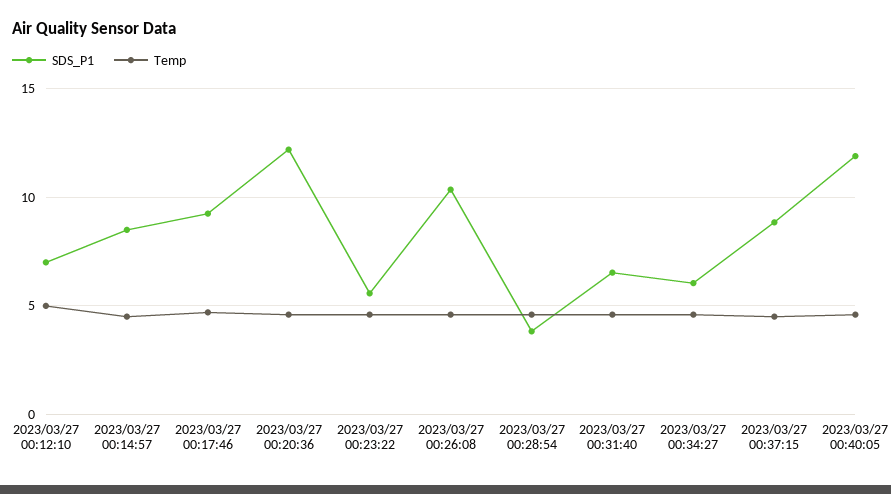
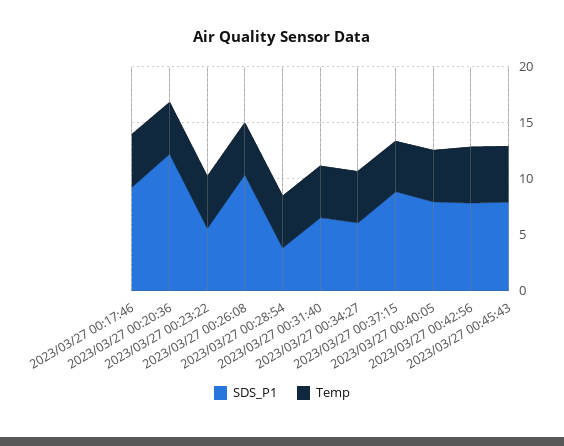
SDS_P1, 2023/03/27 00:12:10: 7 -> none
Temp, 2023/03/27 00:12:10: 5 -> none
SDS_P1, 2023/03/27 00:14:57: 8.5 -> none
Temp, 2023/03/27 00:14:57: 4.5 -> none
SDS_P1, 2023/03/27 00:40:05: 12 -> 8
SDS_P1, 2023/03/27 00:42:56: none -> 8
Temp, 2023/03/27 00:42:56: none -> 5
SDS_P1, 2023/03/27 00:45:43: none -> 8
Temp, 2023/03/27 00:45:43: none -> 5

